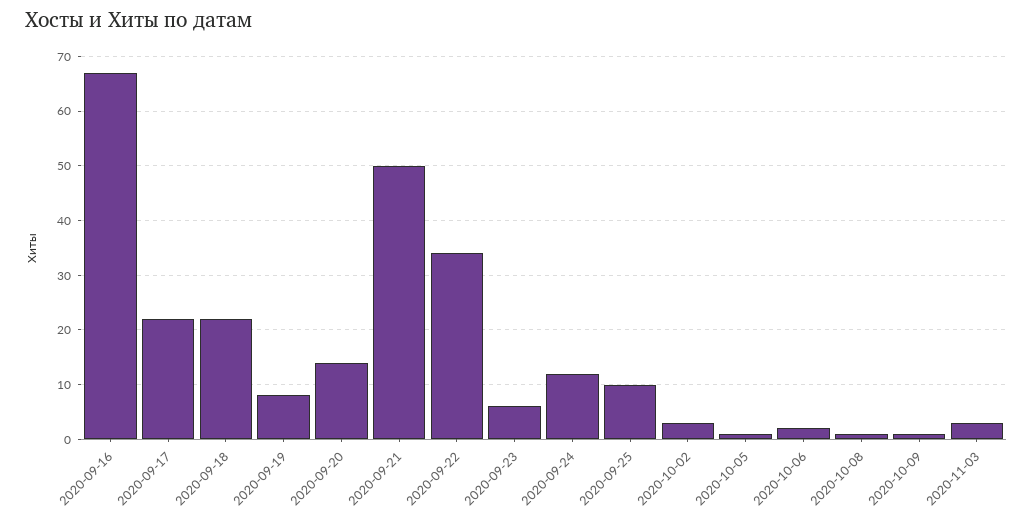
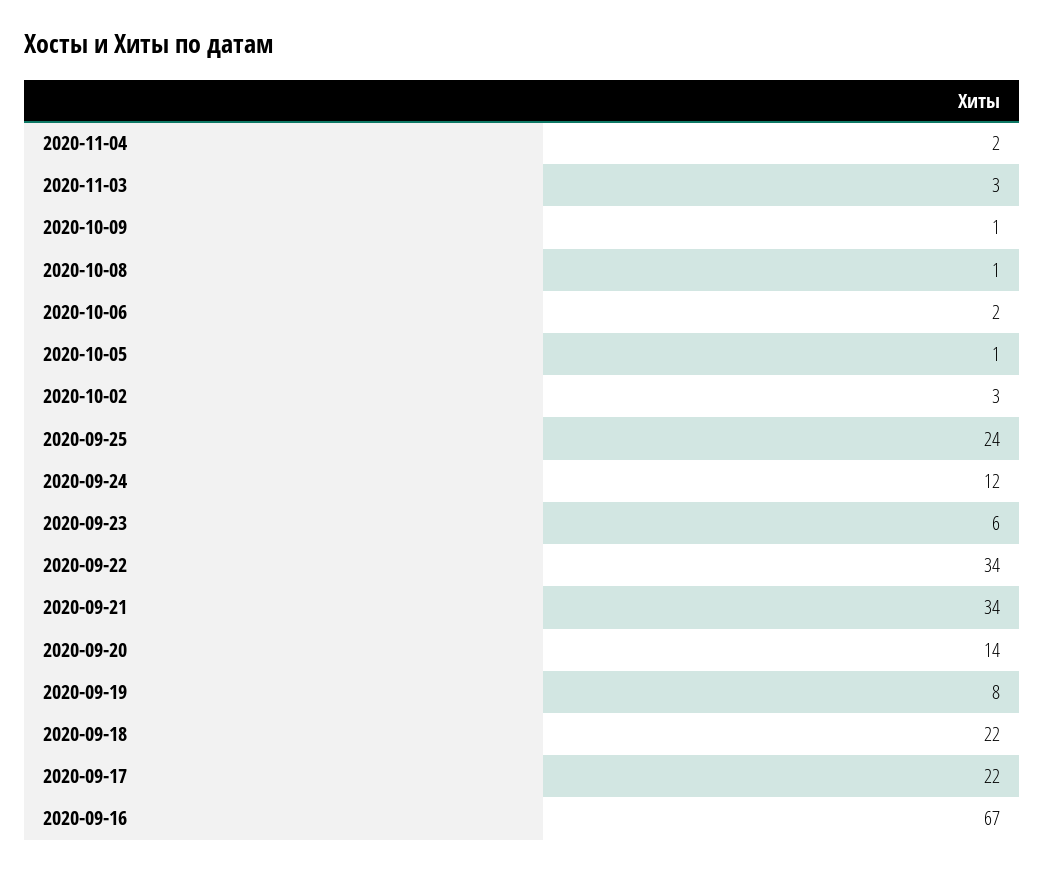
2020-09-21: 50 -> 34
2020-09-25: 10 -> 24
2020-11-04: none -> 2

